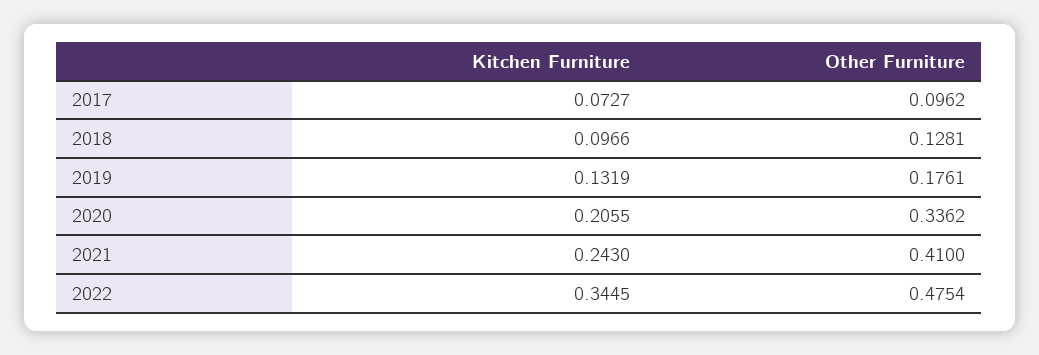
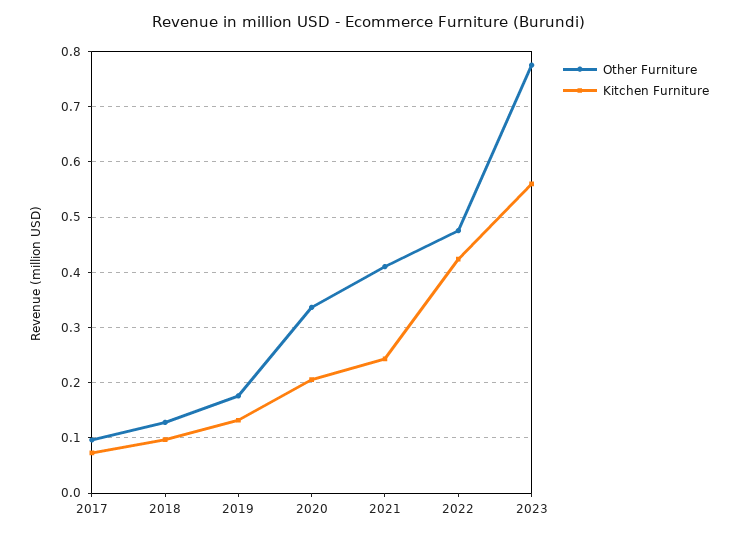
Kitchen Furniture, 2022: 0.3445 -> 0.42
Other Furniture, 2023: none -> 0.78
Kitchen Furniture, 2023: none -> 0.56

